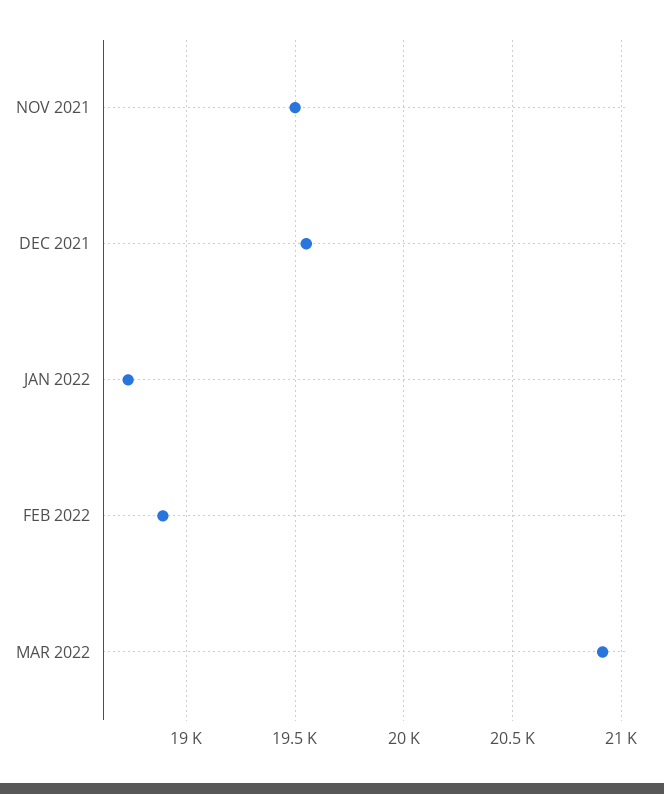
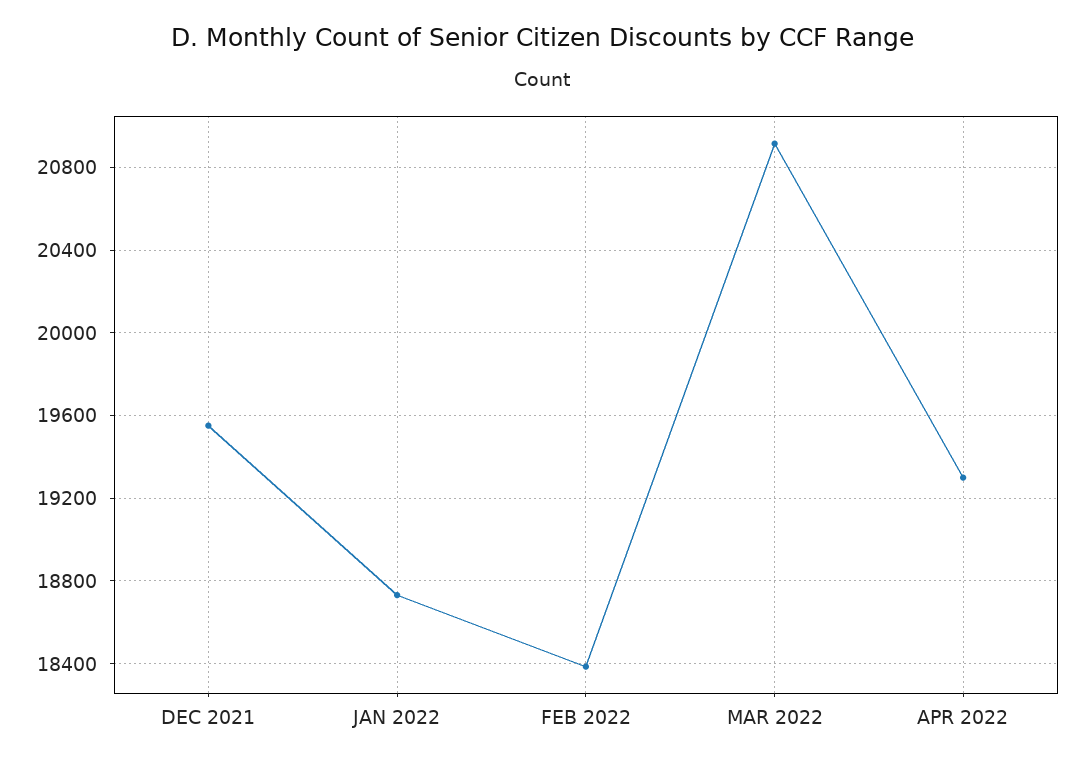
NOV 2021: 19500 -> none
FEB 2022: 18900 -> 18400
APR 2022: none -> 19300

